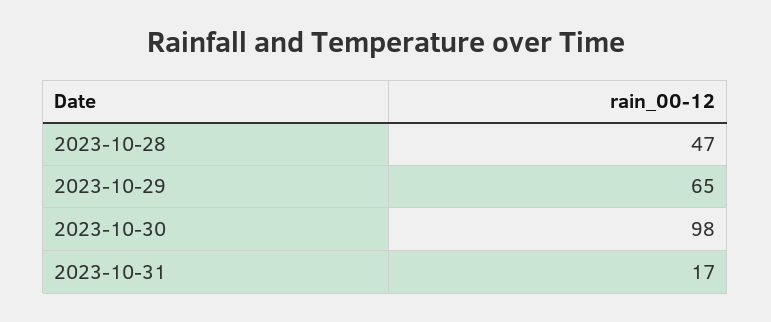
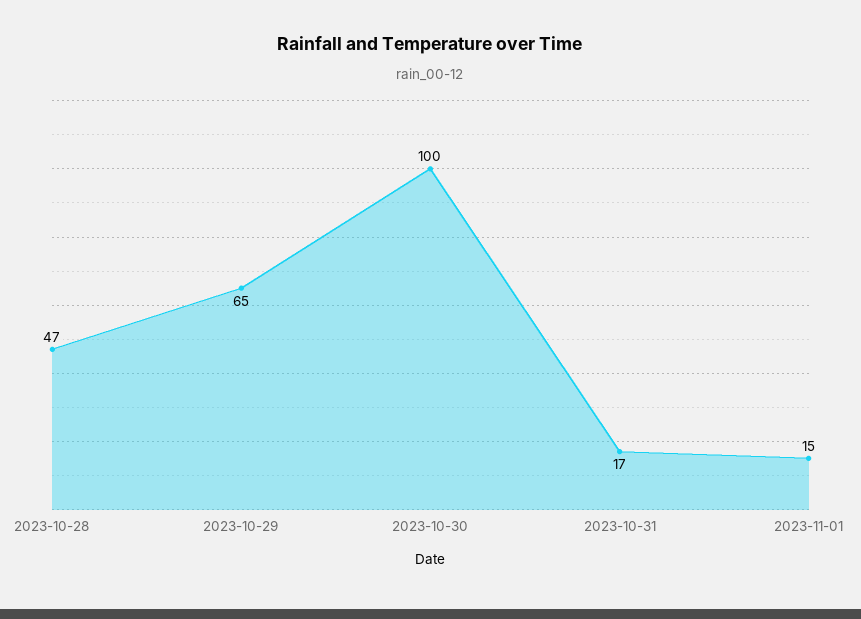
2023-10-30: 98 -> 100
2023-11-01: none -> 15

